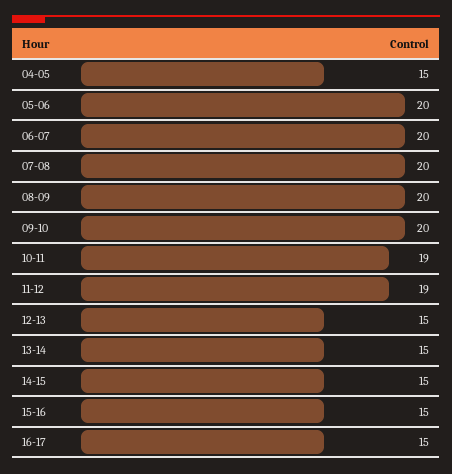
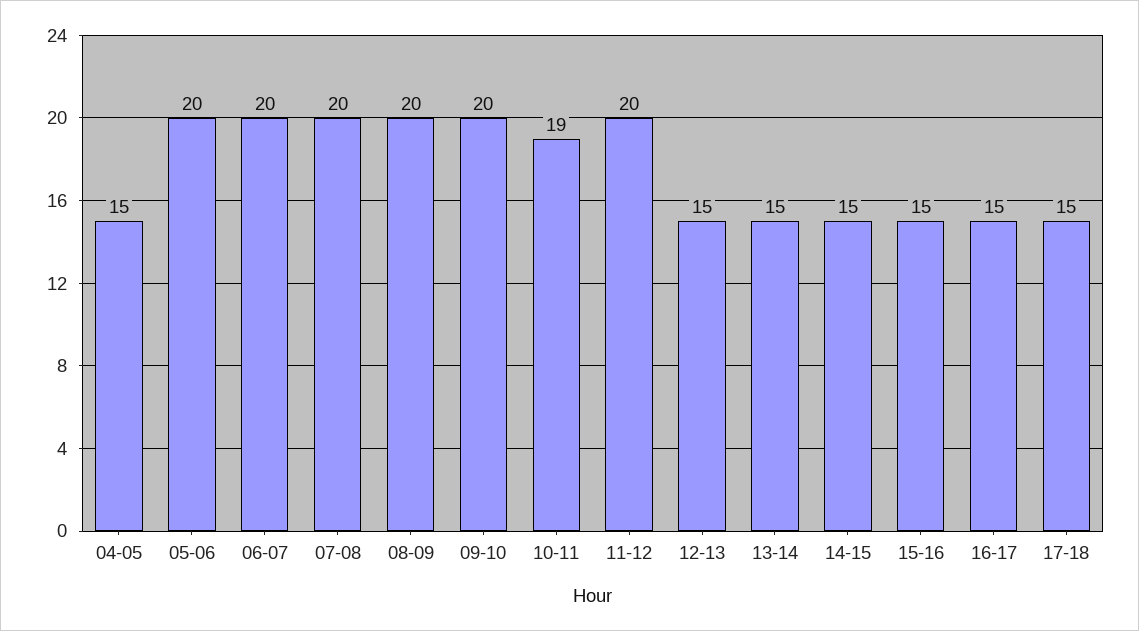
11-12: 19 -> 20
17-18: none -> 15

